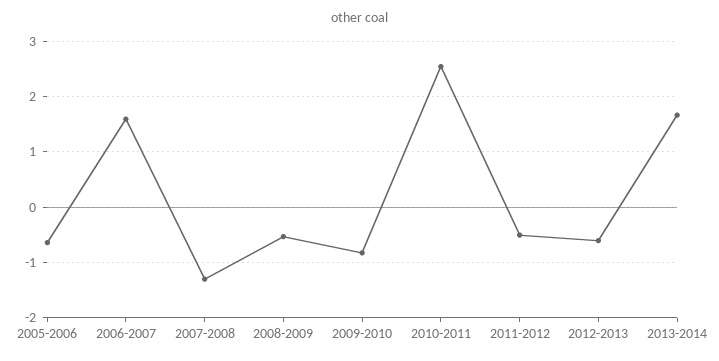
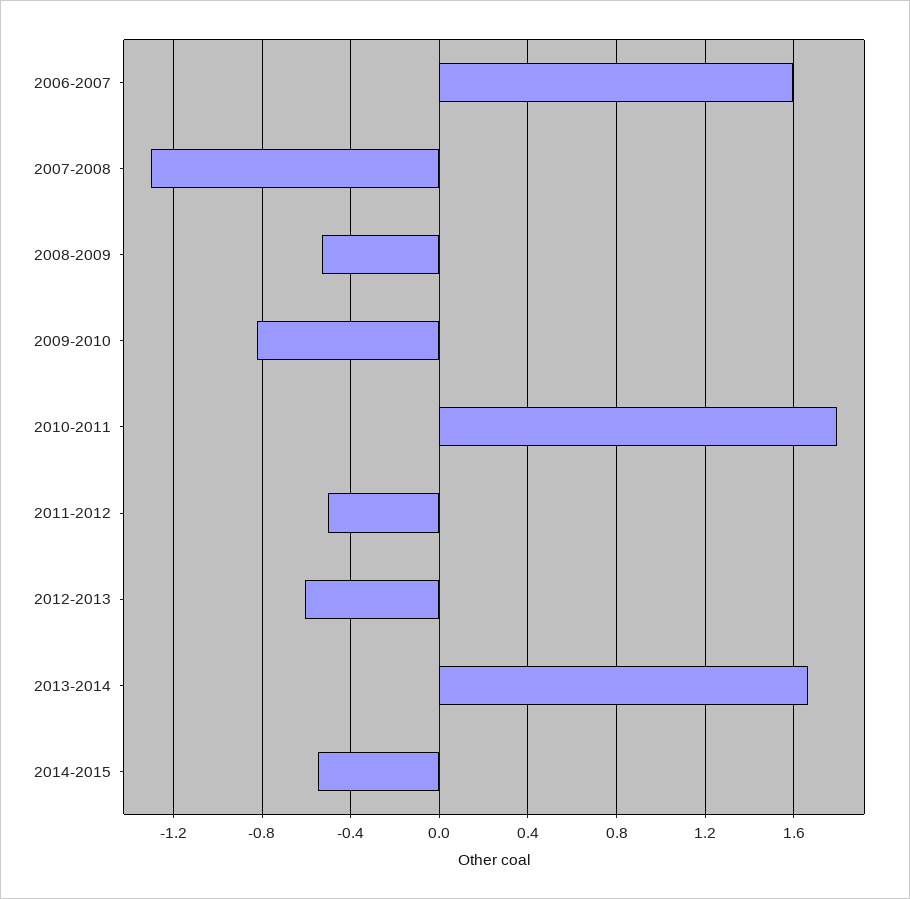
2005-2006: -0.6 -> none
2010-2011: 2.6 -> 1.8
2014-2015: none -> -0.55

